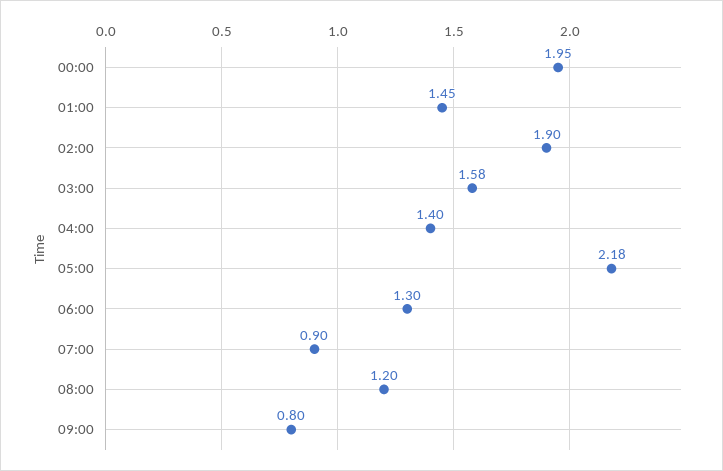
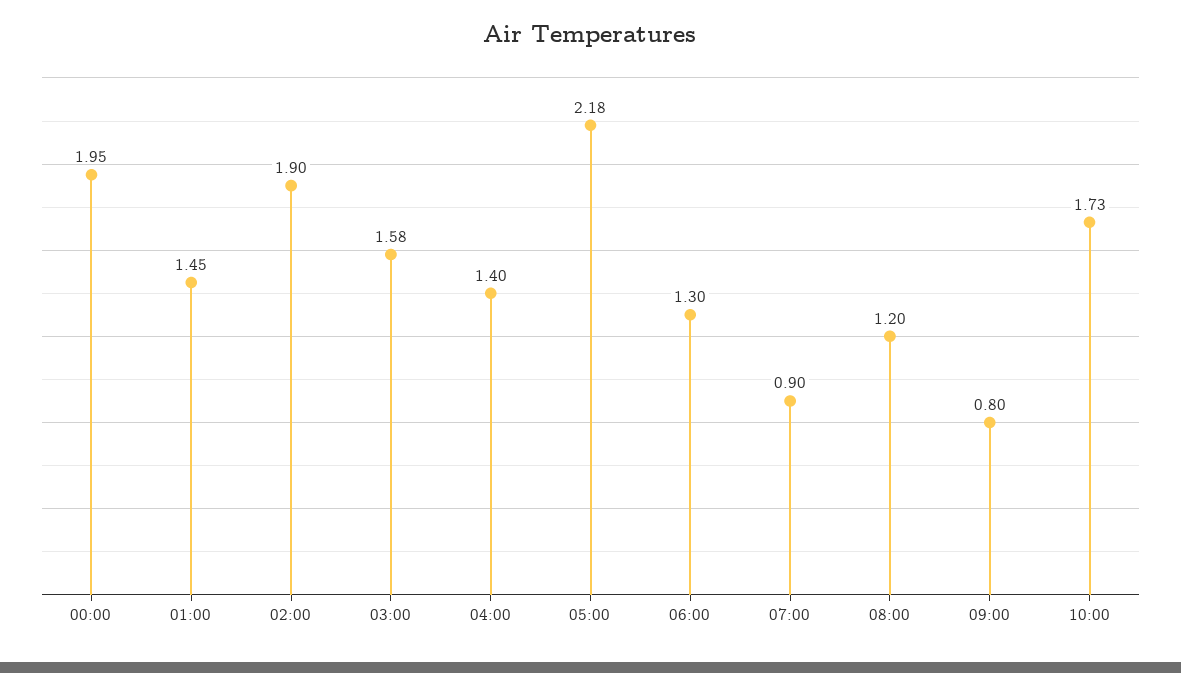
10:00: none -> 1.73

